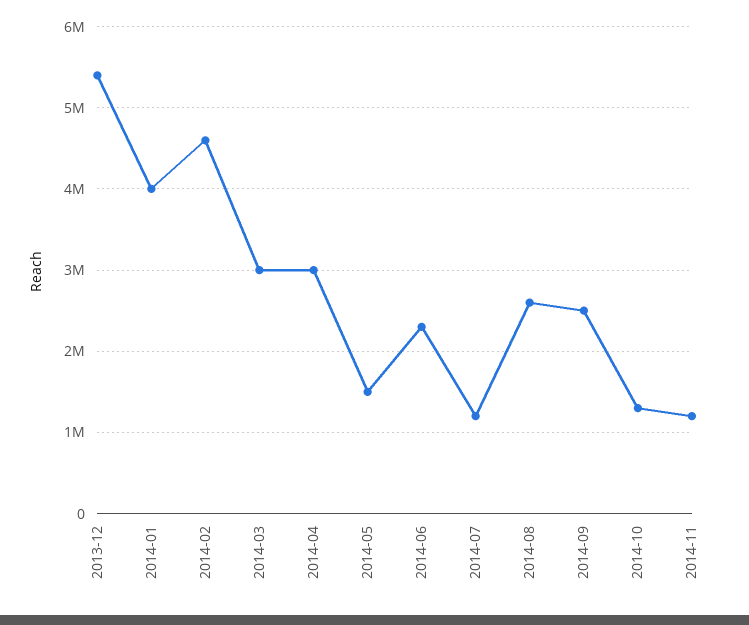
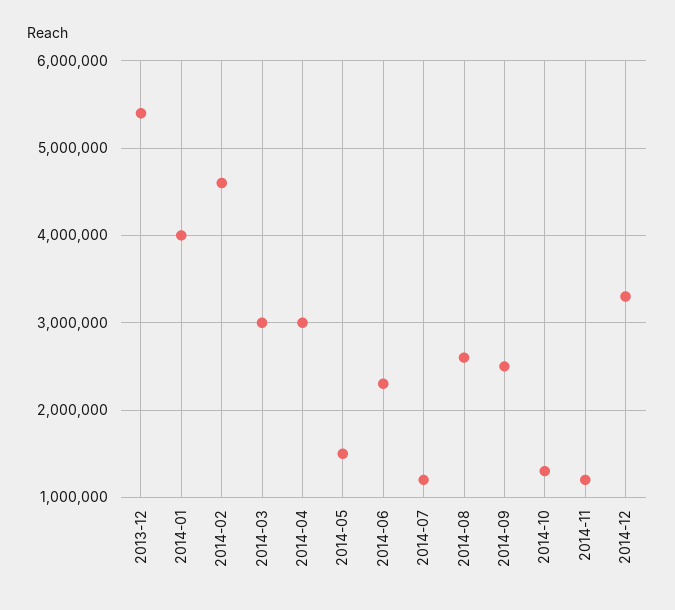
2014-12: none -> 3300000

